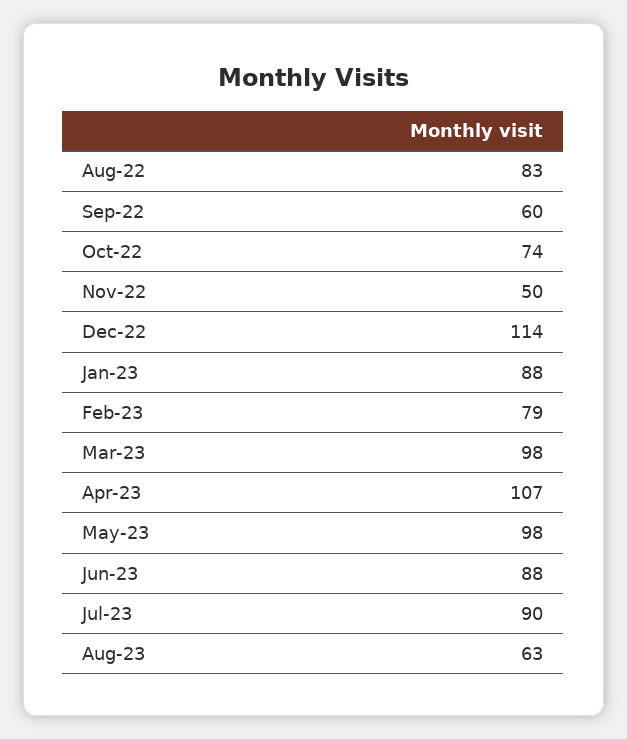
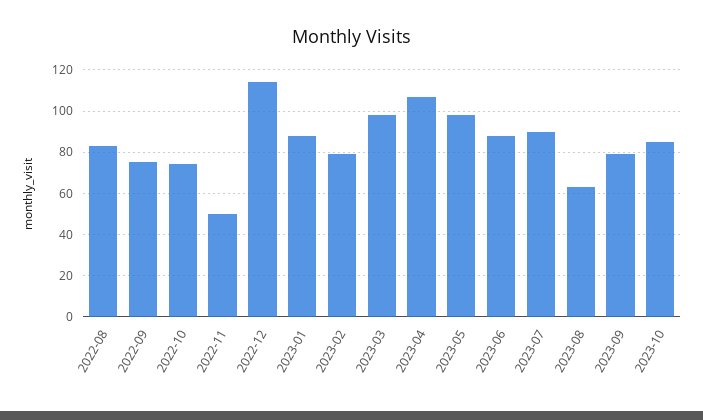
Sep-22: 60 -> 75
2023-09: none -> 80
2023-10: none -> 85

